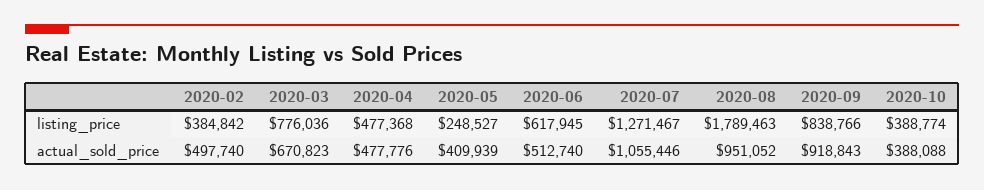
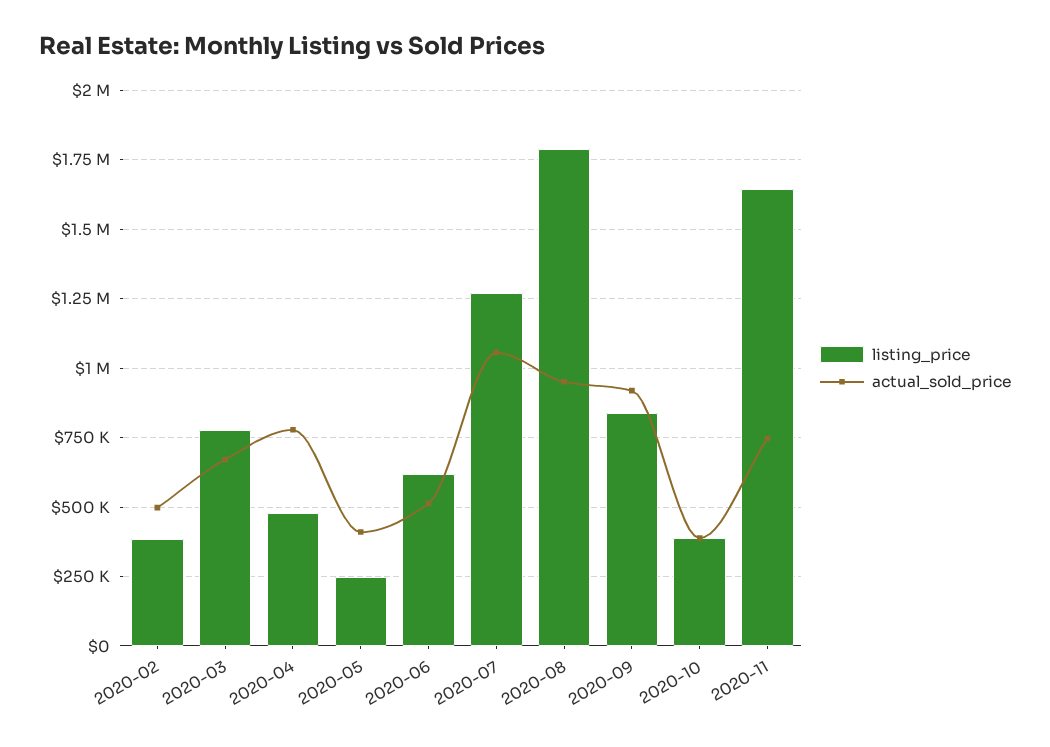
actual_sold_price, 2020-04: 477776 -> 775000
listing_price, 2020-11: none -> 1650000
actual_sold_price, 2020-11: none -> 750000

